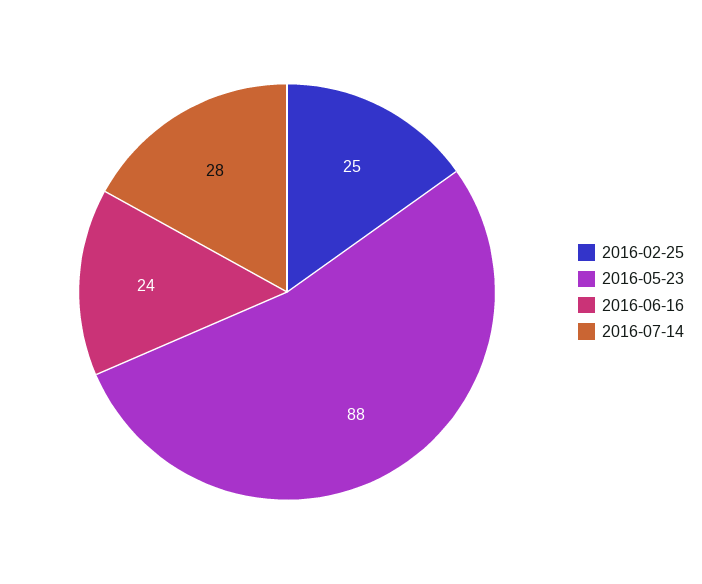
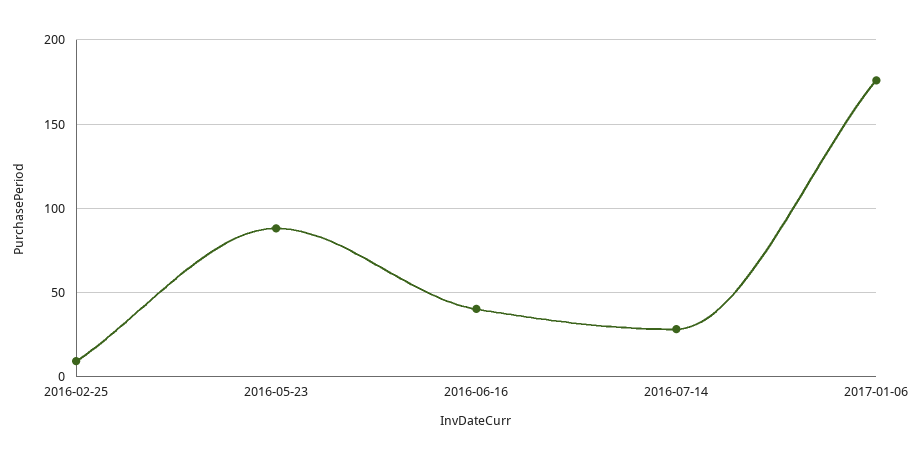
2016-02-25: 25 -> 10
2016-06-16: 24 -> 40
2017-01-06: none -> 175

